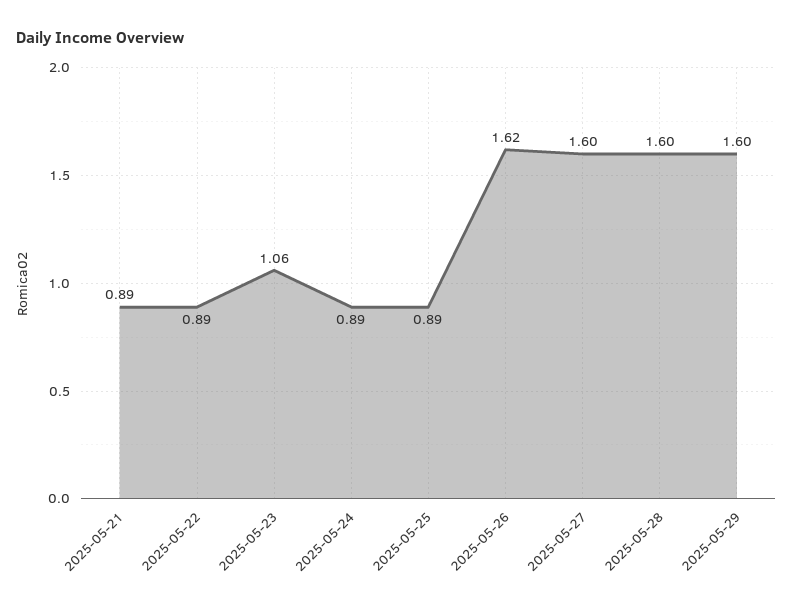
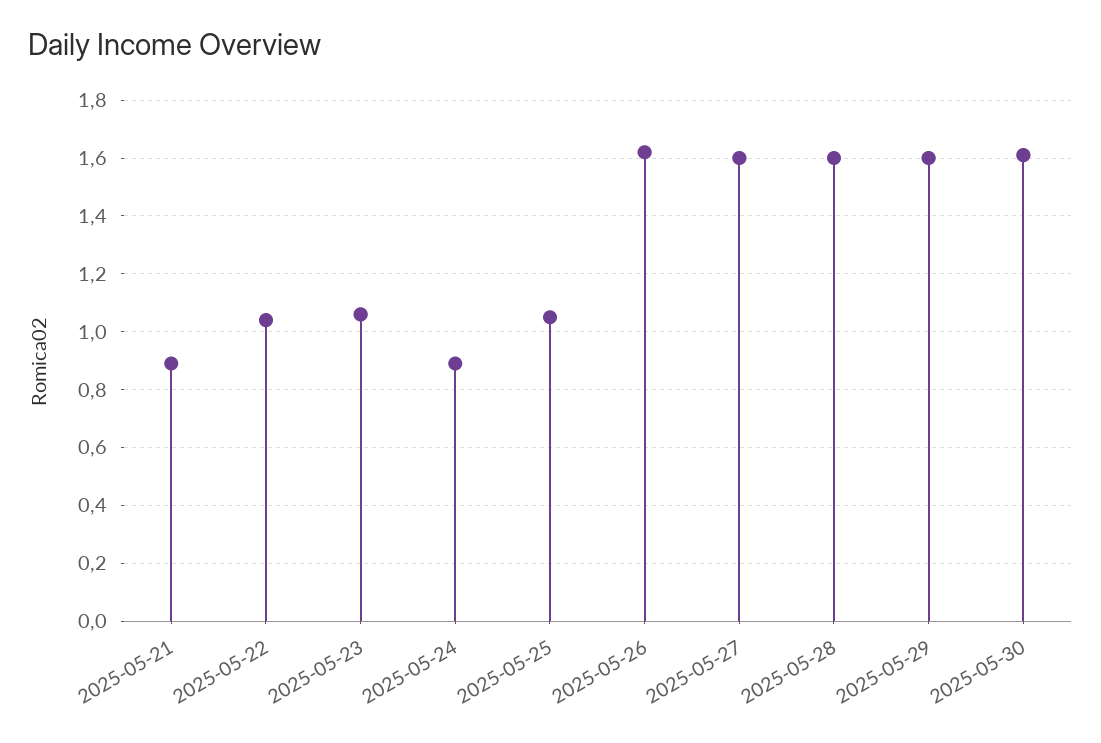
2025-05-22: 0.89 -> 1.05
2025-05-25: 0.89 -> 1.05
2025-05-30: none -> 1.6

